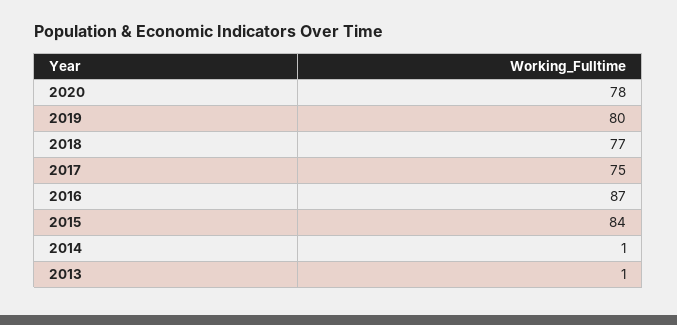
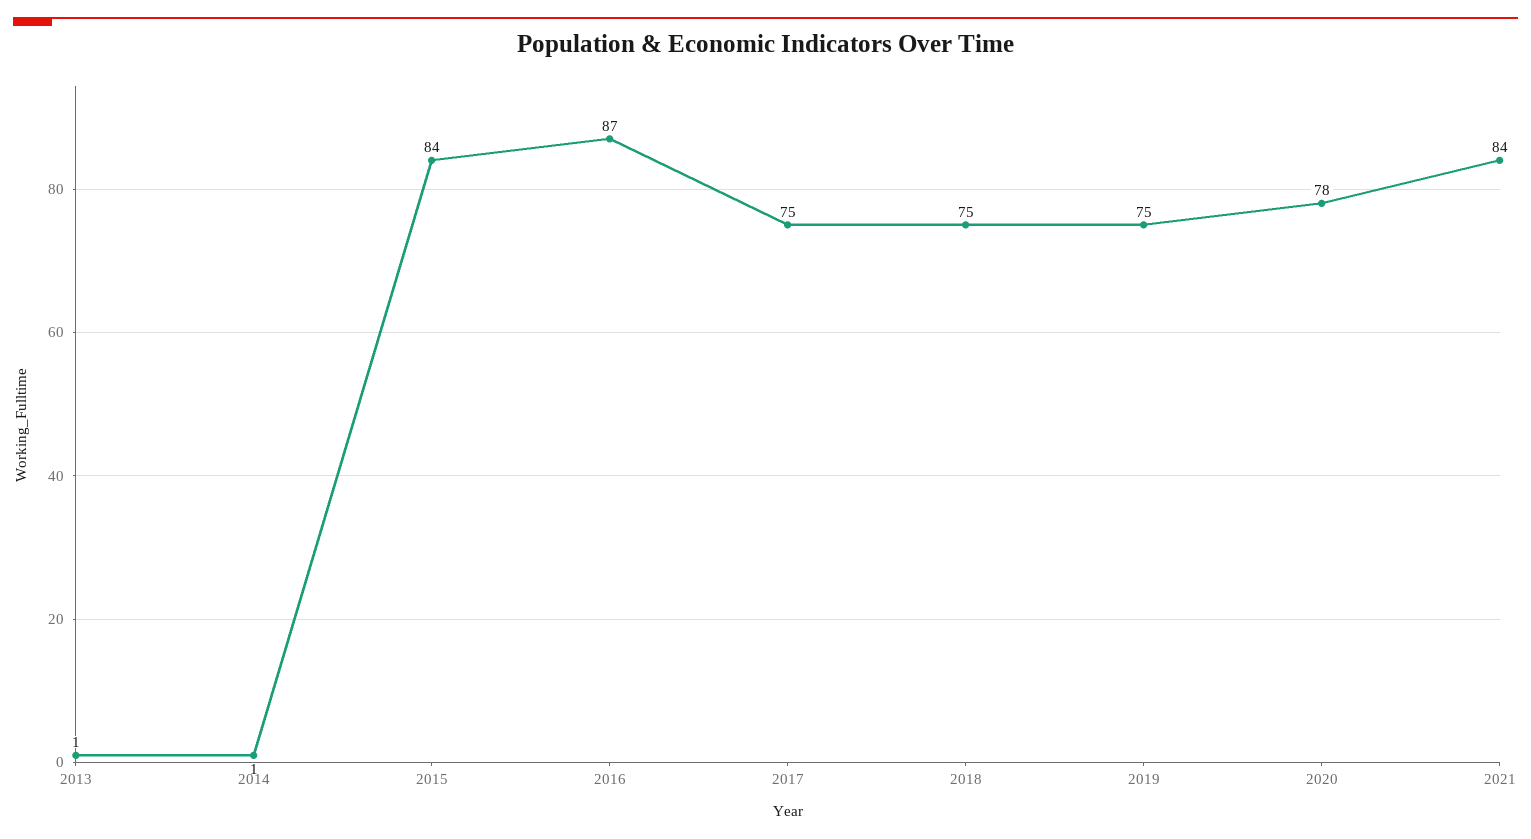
2019: 80 -> 75
2018: 77 -> 75
2021: none -> 84

